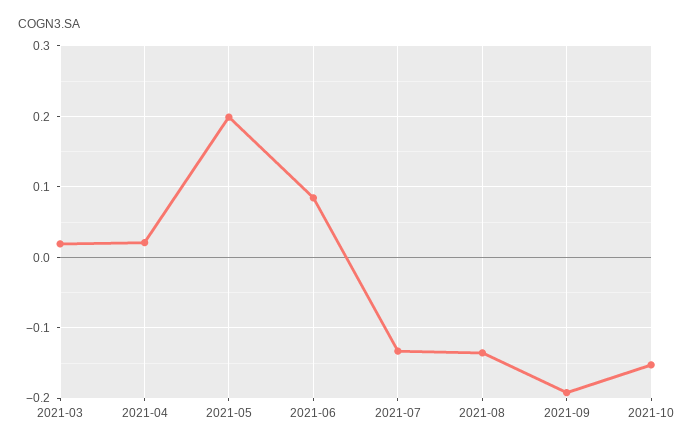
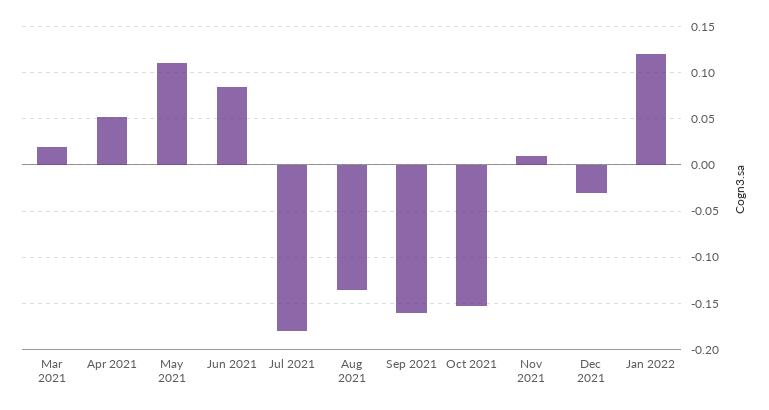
2021-04: 0.02 -> 0.05
2021-05: 0.2 -> 0.11
2021-07: -0.13 -> -0.18
2021-09: -0.19 -> -0.16
Nov 2021: none -> 0.01
Dec 2021: none -> -0.03
Jan 2022: none -> 0.12

